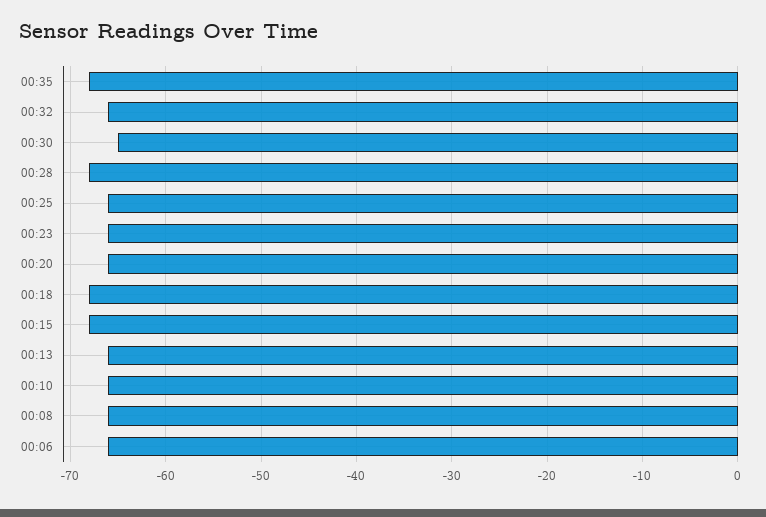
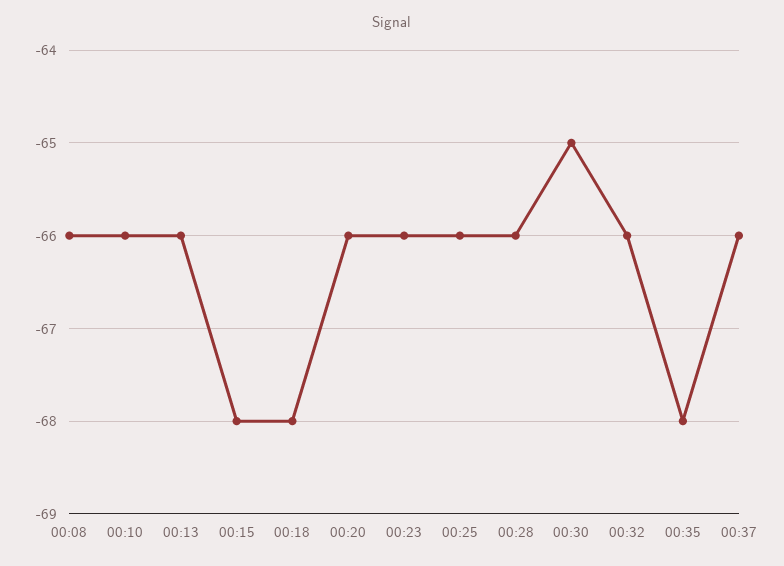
00:28: -68 -> -66
00:06: -66 -> none
00:37: none -> -66

